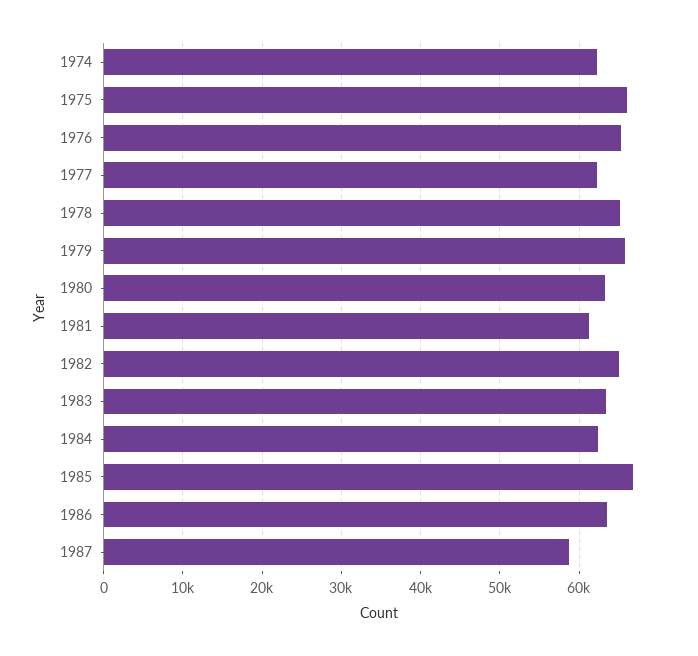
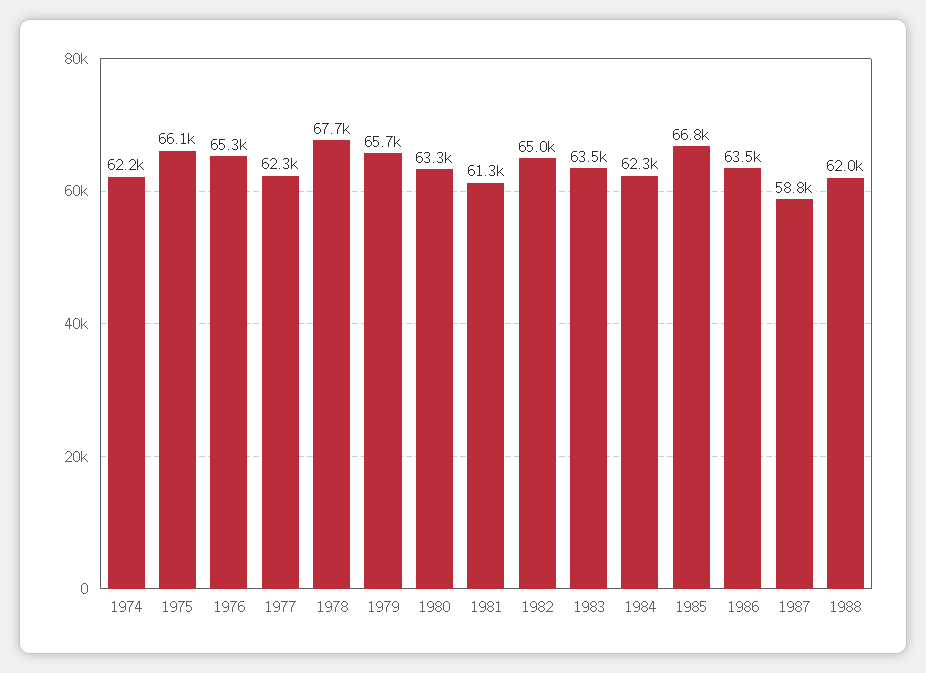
1978: 65000 -> 67700
1988: none -> 62000

